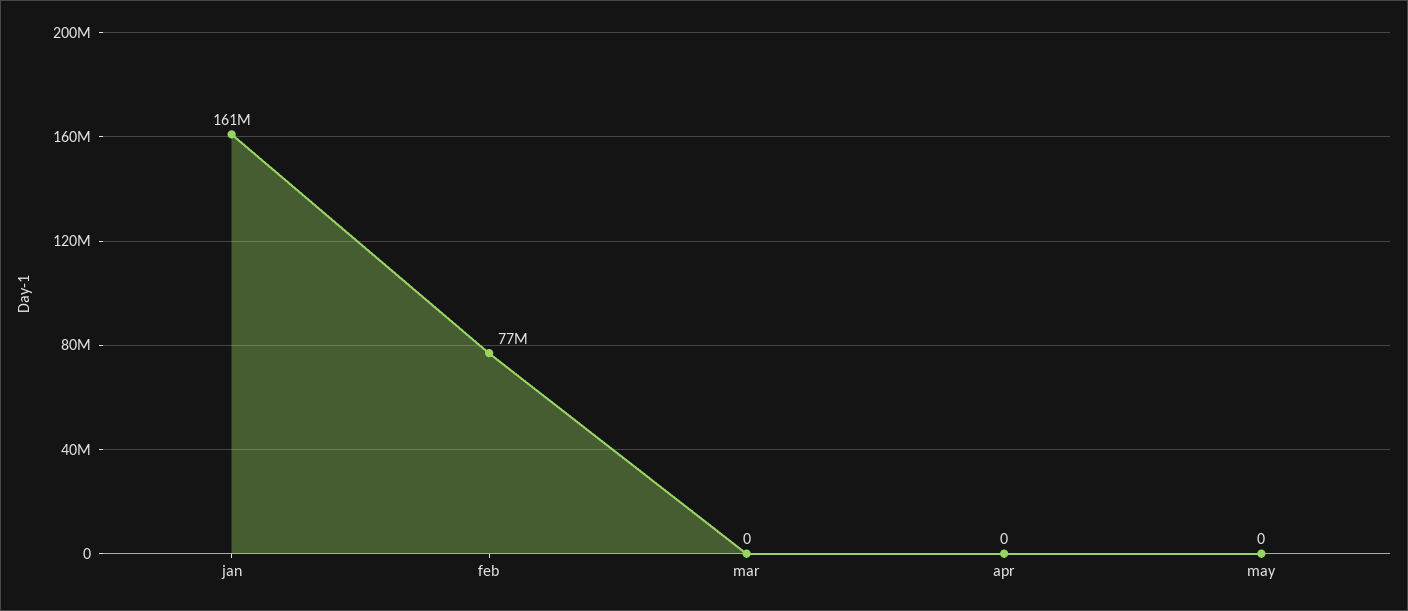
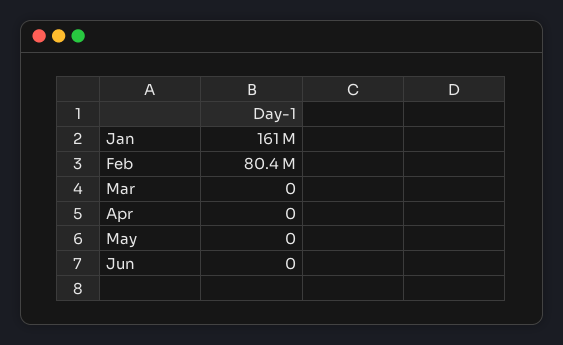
feb: 77000000 -> 80400000
Jun: none -> 0

